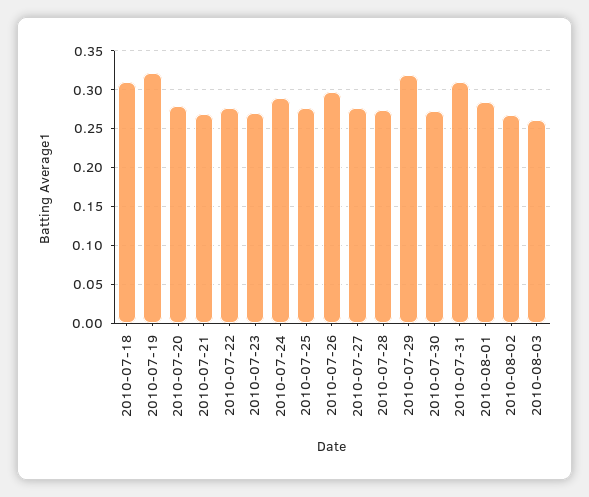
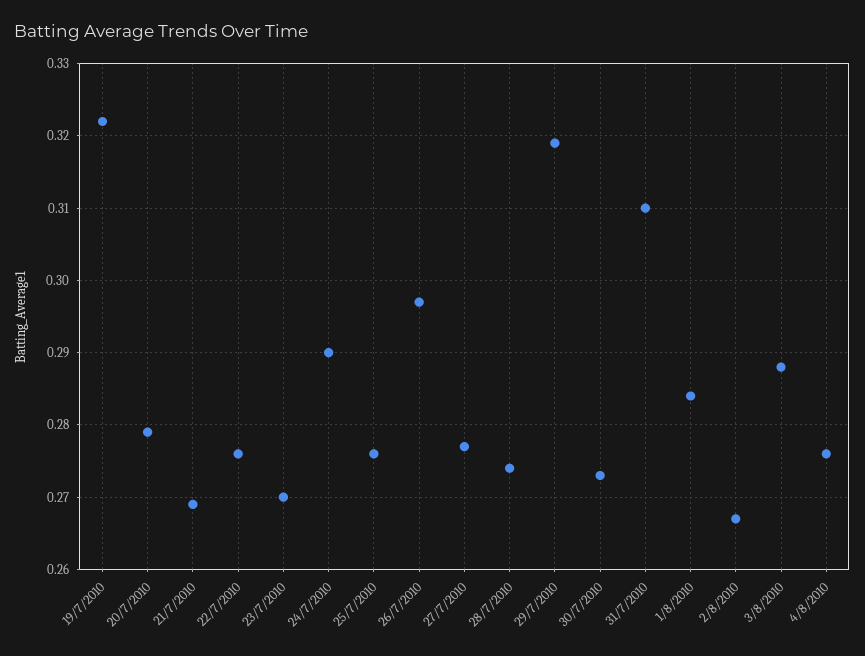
2010-07-18: 0.31 -> none
2010-08-03: 0.26 -> 0.288
4/8/2010: none -> 0.276

